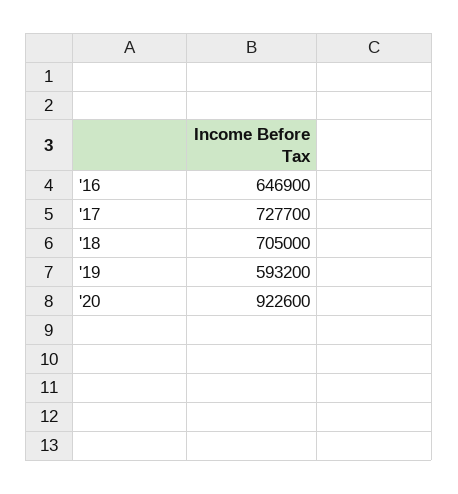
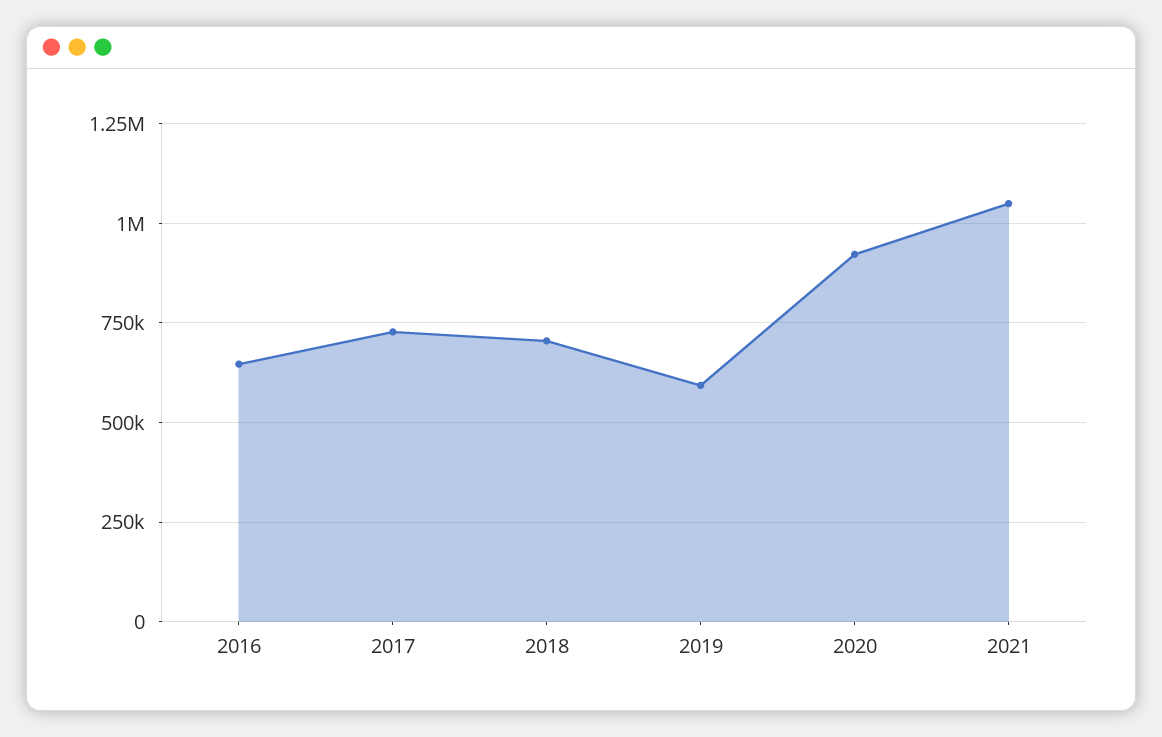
2021: none -> 1050000

